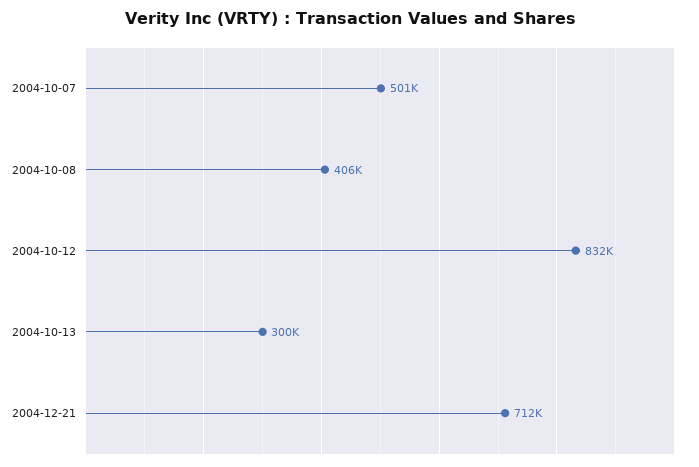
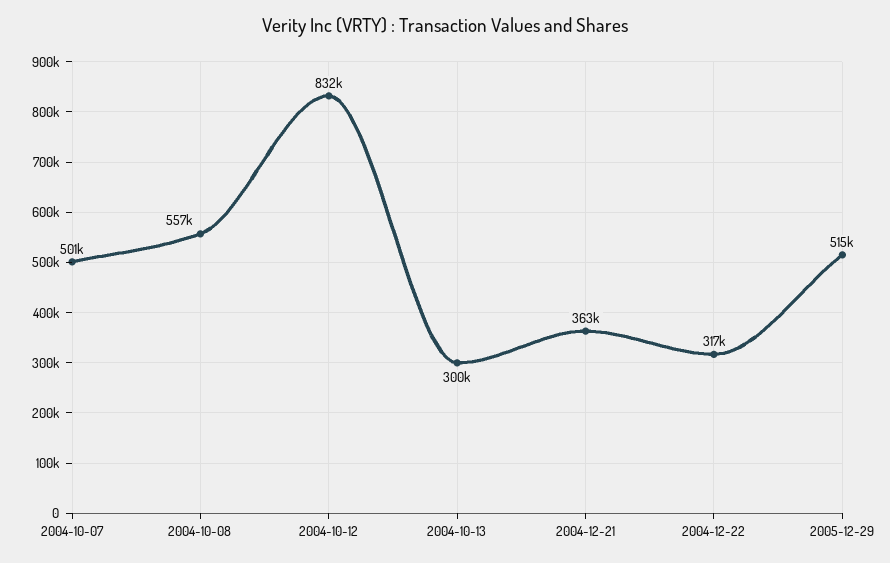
2004-10-08: 406000 -> 557000
2004-12-21: 712000 -> 363000
2004-12-22: none -> 317000
2005-12-29: none -> 515000

